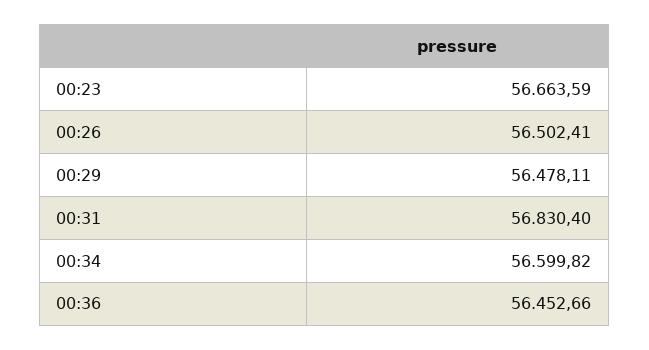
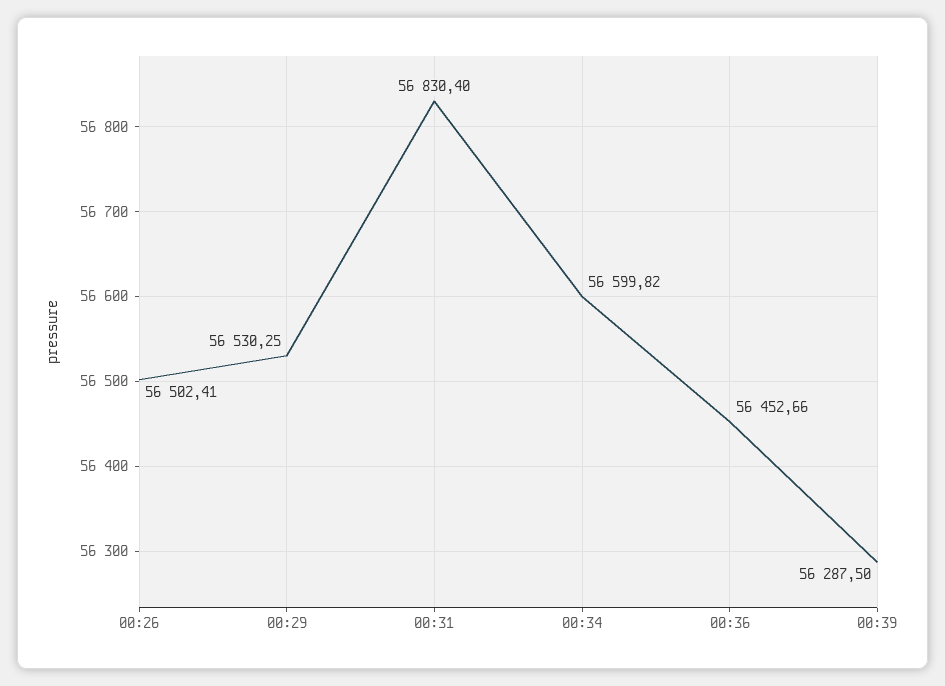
00:23: 56663.59 -> none
00:29: 56478.11 -> 56530.25
00:39: none -> 56287.5

